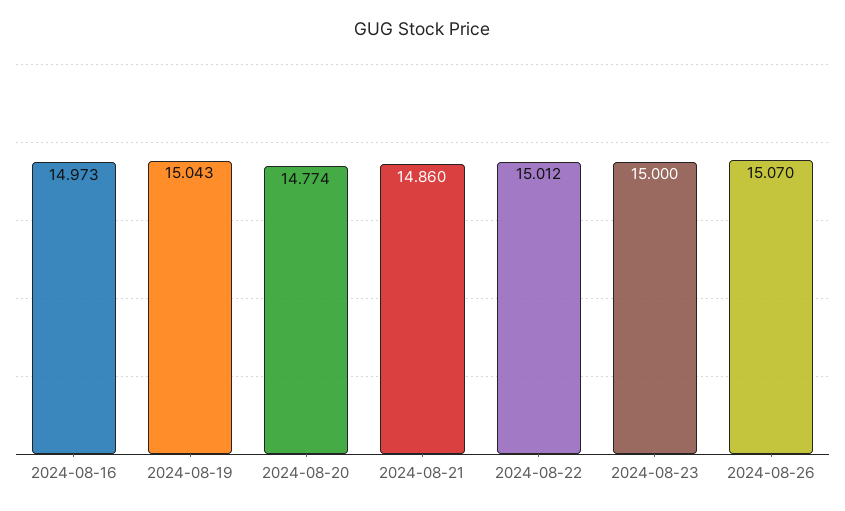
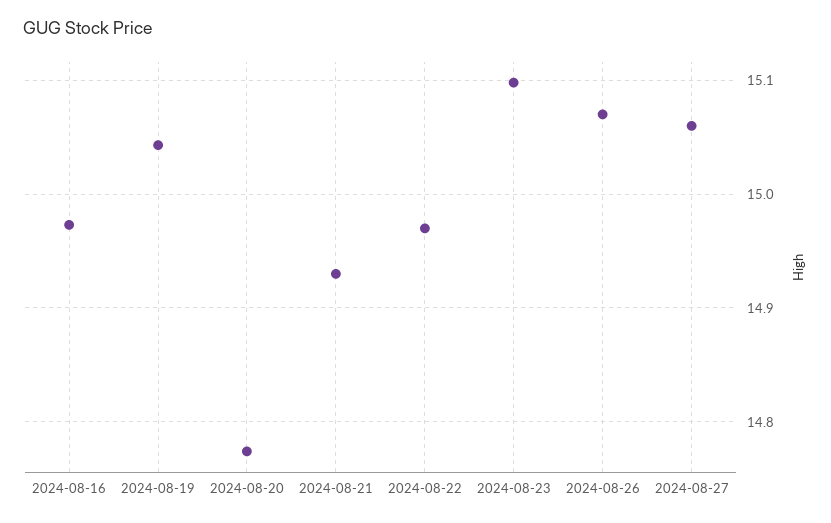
2024-08-21: 14.86 -> 14.93
2024-08-22: 15.012 -> 14.97
2024-08-23: 15 -> 15.1
2024-08-27: none -> 15.06

